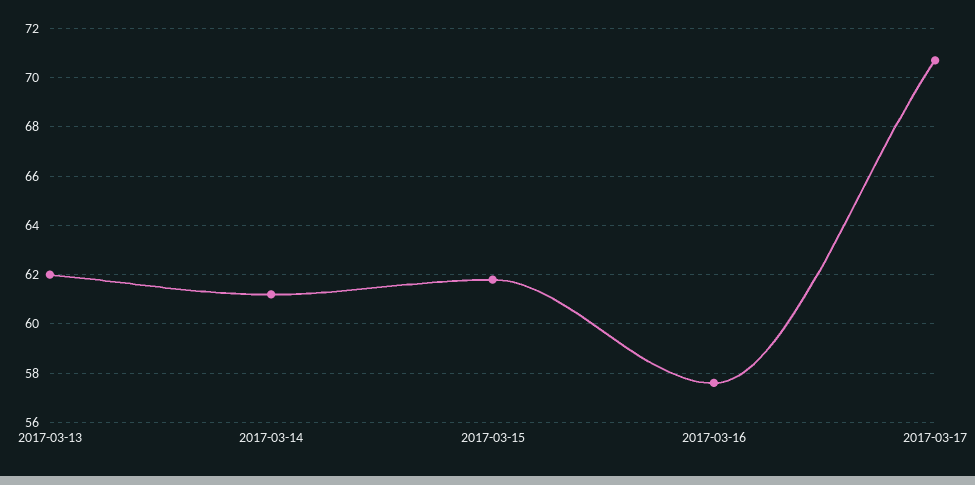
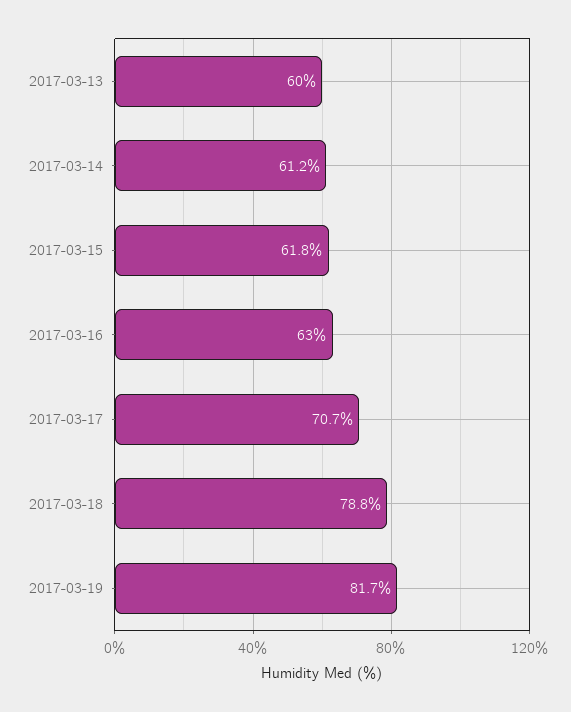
2017-03-13: 62 -> 60
2017-03-16: 57.5 -> 63
2017-03-18: none -> 78.8
2017-03-19: none -> 81.7

